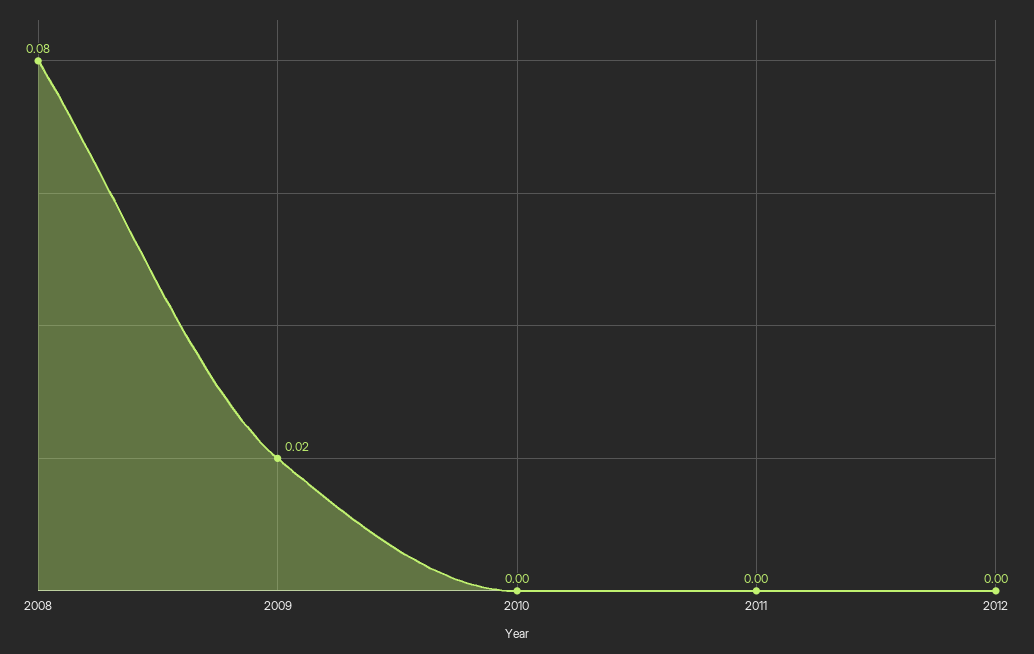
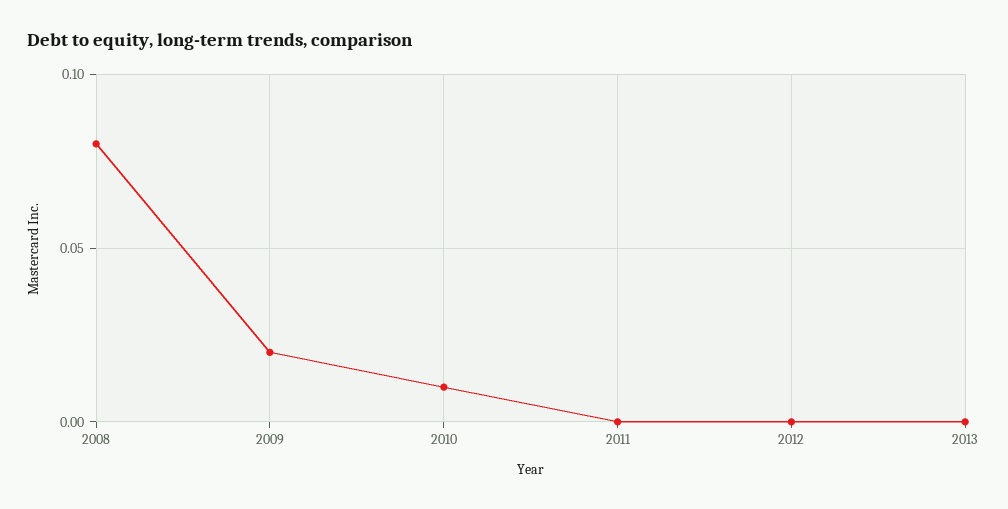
2010: 0 -> 0.01
2013: none -> 0

